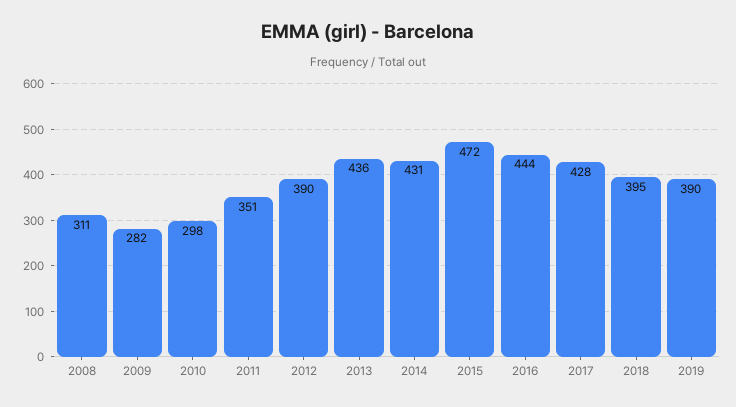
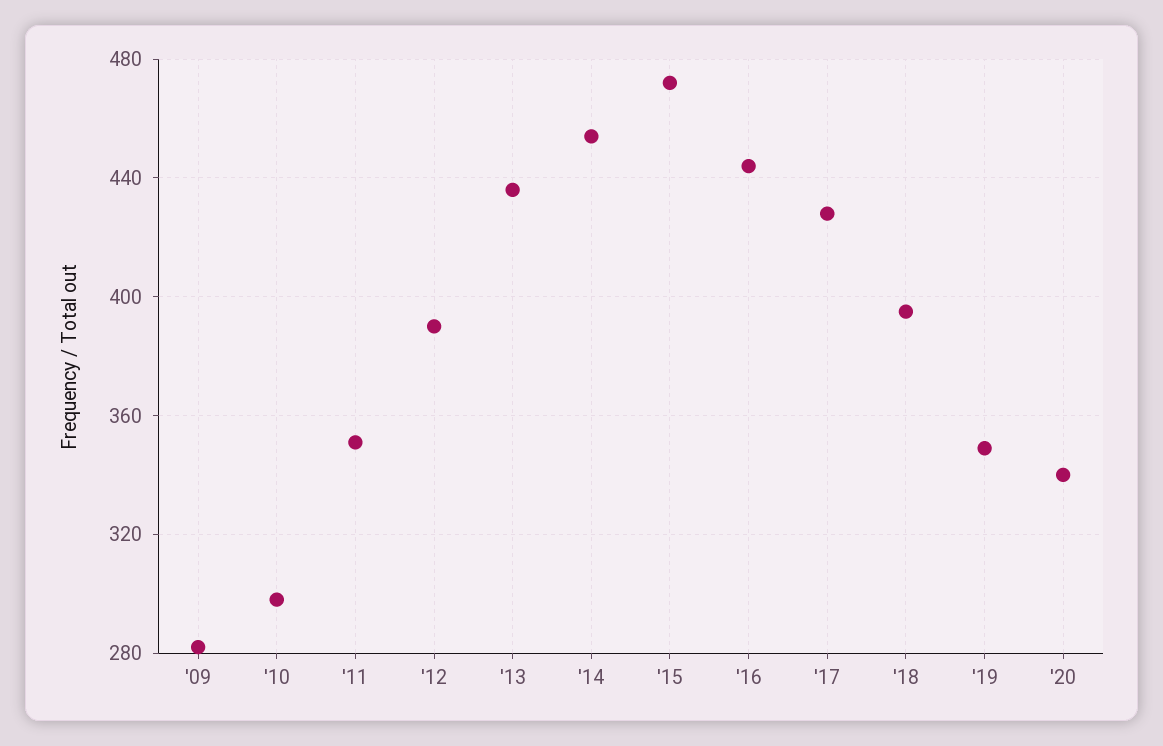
2008: 311 -> none
2014: 431 -> 455
2019: 390 -> 350
'20: none -> 340

